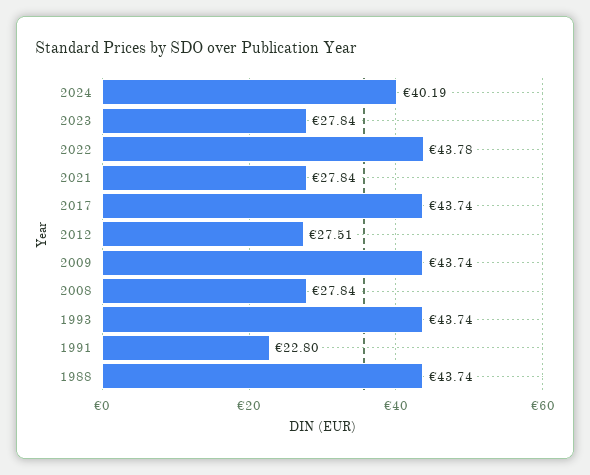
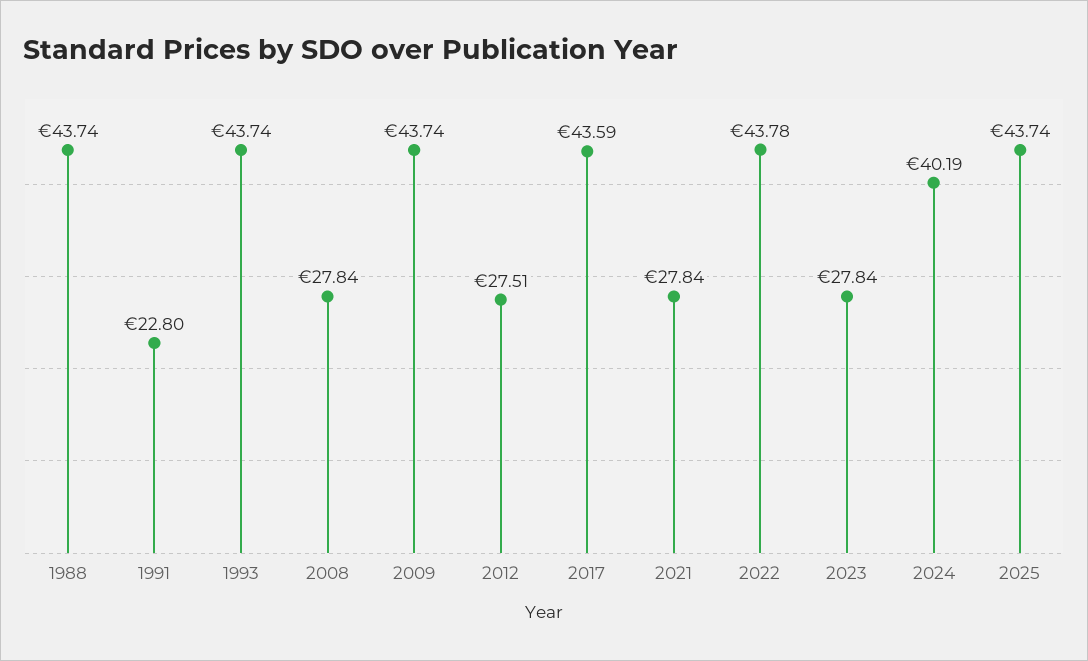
2017: 43.74 -> 43.59
2025: none -> 43.74

